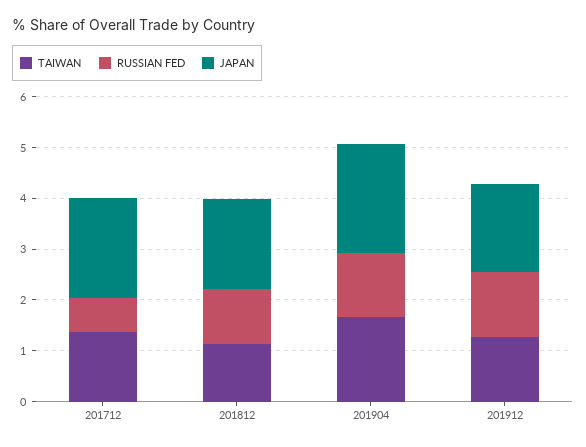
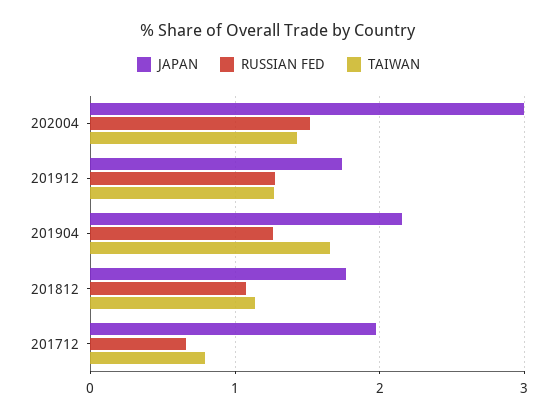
TAIWAN, 201712: 1.4 -> 0.8
JAPAN, 202004: none -> 3
RUSSIAN FED, 202004: none -> 1.5
TAIWAN, 202004: none -> 1.4

